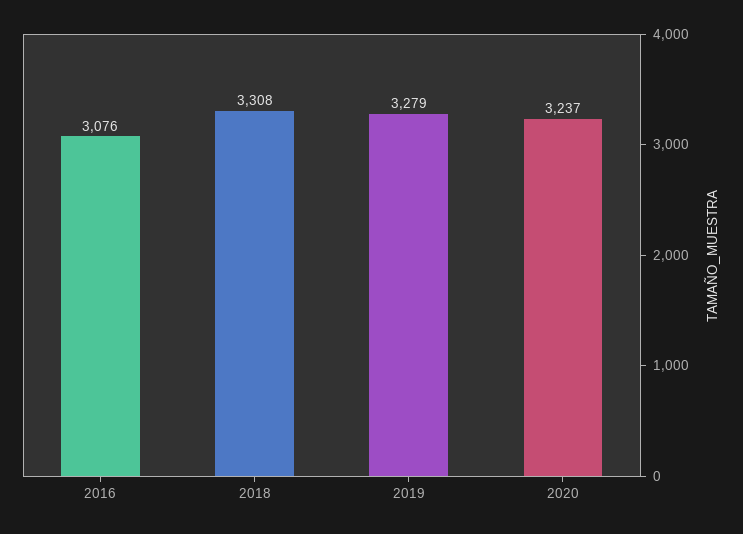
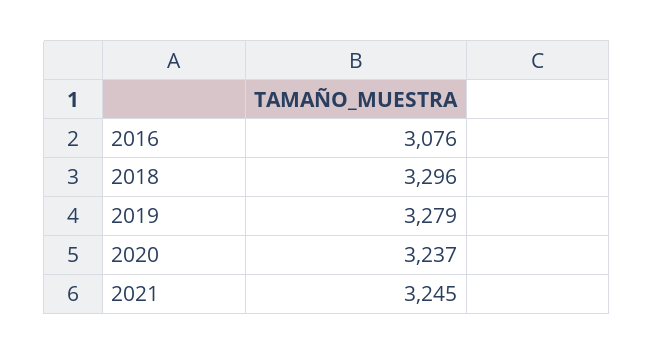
2018: 3308 -> 3296
2021: none -> 3245

